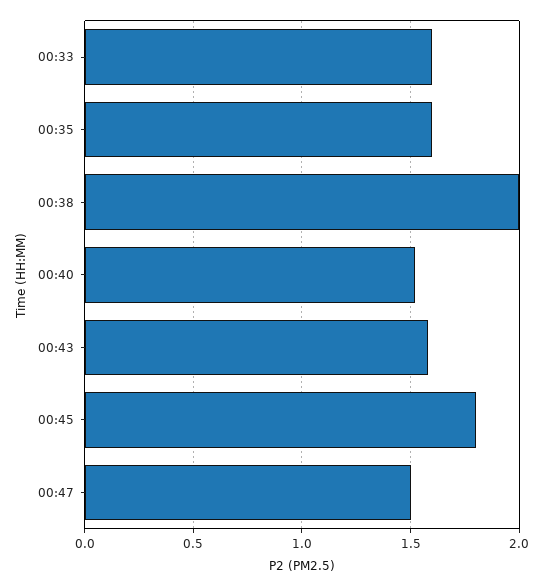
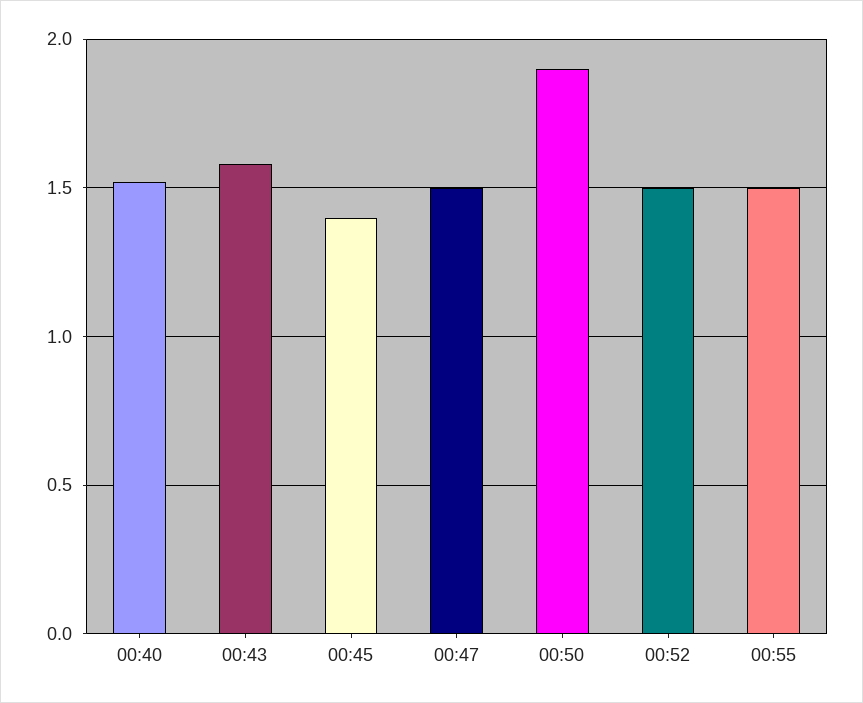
00:33: 1.6 -> none
00:35: 1.6 -> none
00:38: 2 -> none
00:45: 1.8 -> 1.4
00:50: none -> 1.9
00:52: none -> 1.5
00:55: none -> 1.5

